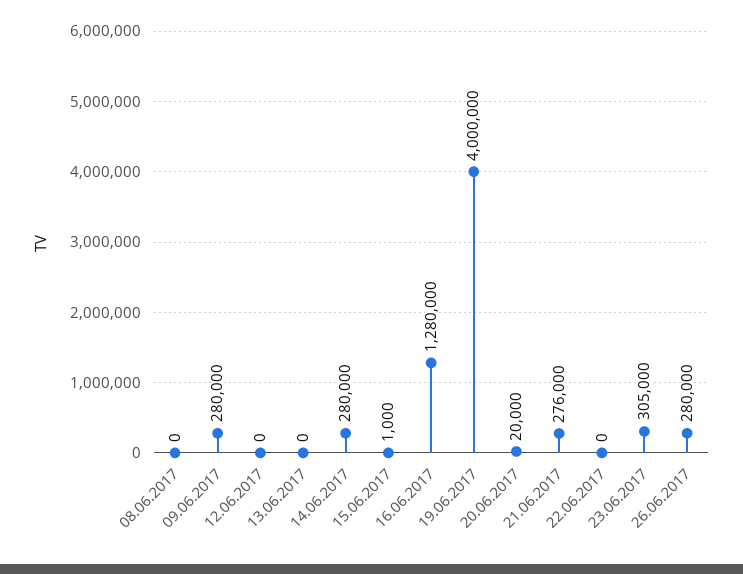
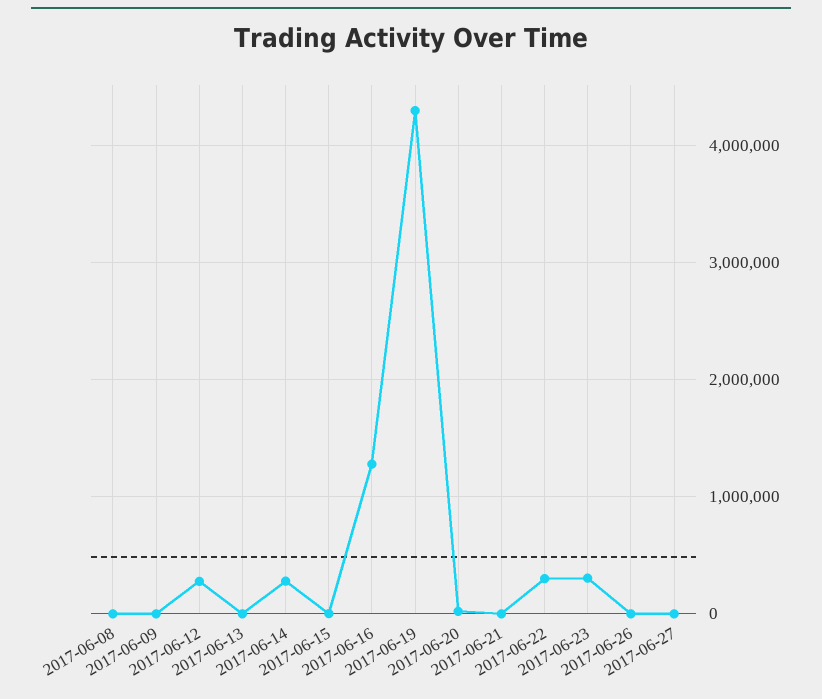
09.06.2017: 280000 -> 0
12.06.2017: 0 -> 300000
19.06.2017: 4000000 -> 4300000
21.06.2017: 276000 -> 0
22.06.2017: 0 -> 300000
26.06.2017: 280000 -> 0
2017-06-27: none -> 0

